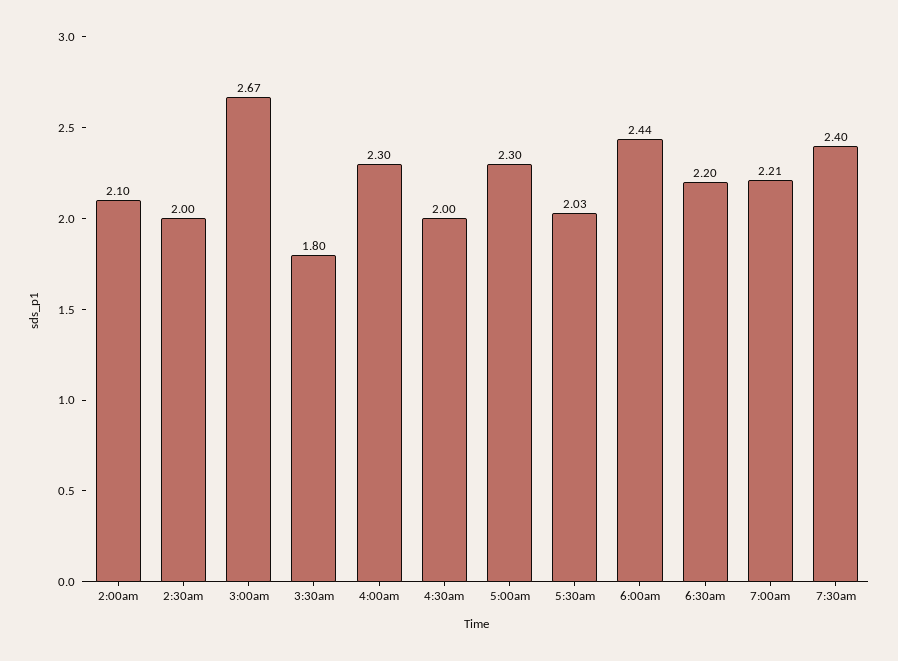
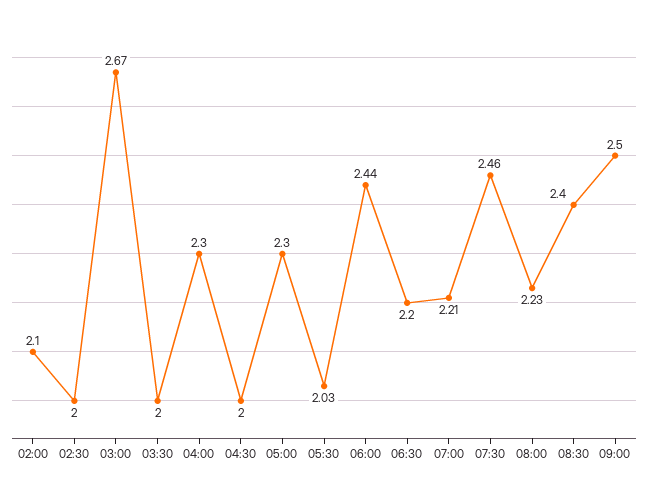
3:30am: 1.8 -> 2
7:30am: 2.4 -> 2.46
08:00: none -> 2.23
08:30: none -> 2.4
09:00: none -> 2.5

